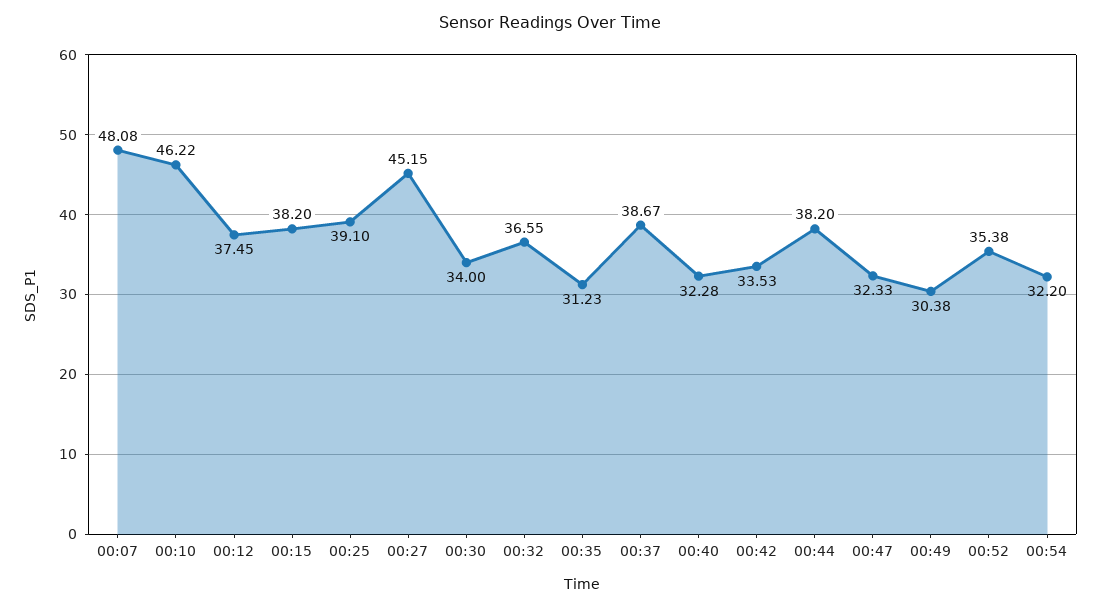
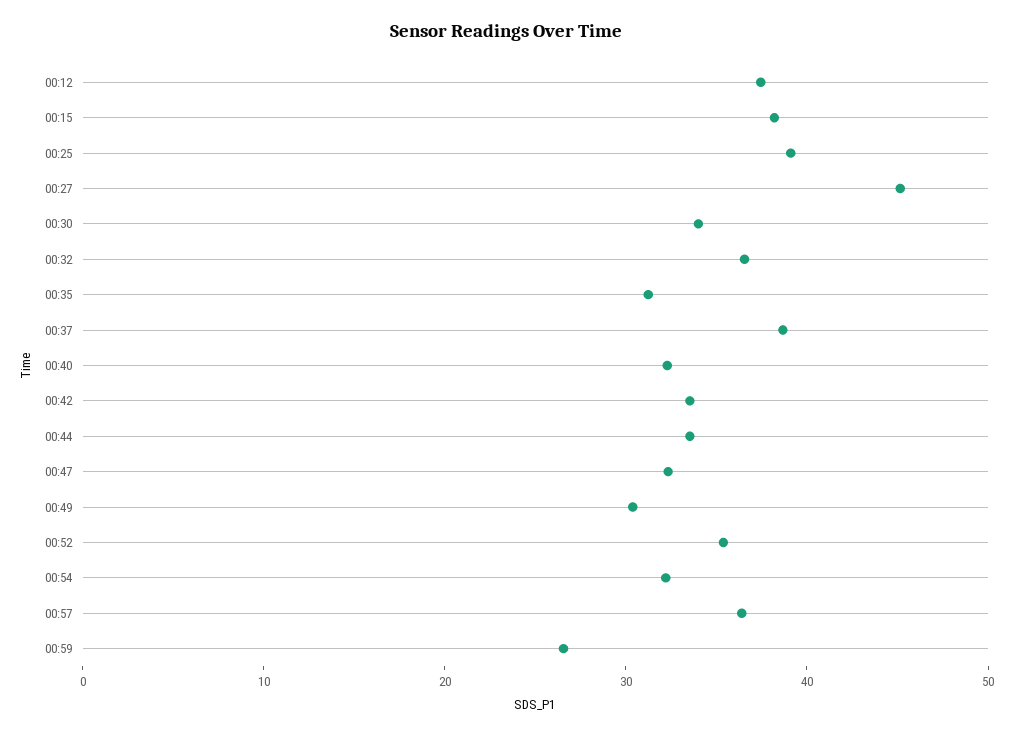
00:07: 48.08 -> none
00:10: 46.22 -> none
00:44: 38.2 -> 34
00:57: none -> 36
00:59: none -> 26

